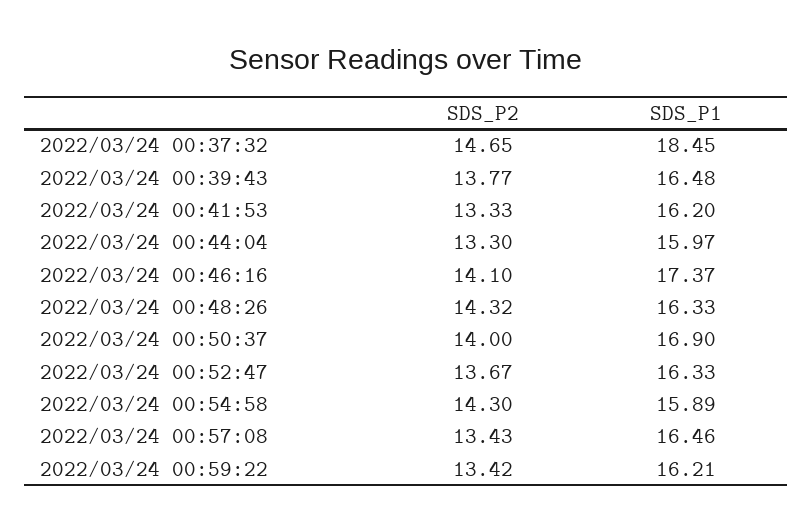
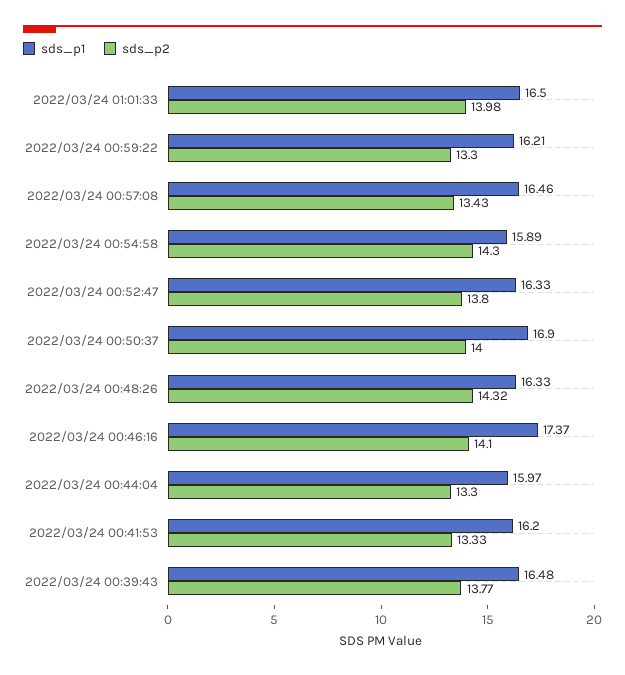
SDS_P2, 2022/03/24 00:37:32: 14.65 -> none
SDS_P1, 2022/03/24 00:37:32: 18.45 -> none
SDS_P2, 2022/03/24 00:52:47: 13.67 -> 13.8
SDS_P2, 2022/03/24 00:59:22: 13.42 -> 13.3
SDS_P1, 2022/03/24 01:01:33: none -> 16.5
SDS_P2, 2022/03/24 01:01:33: none -> 13.98

